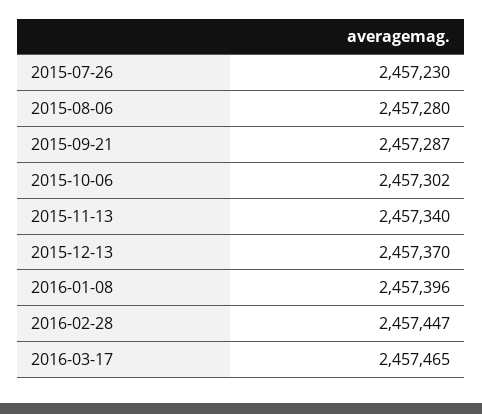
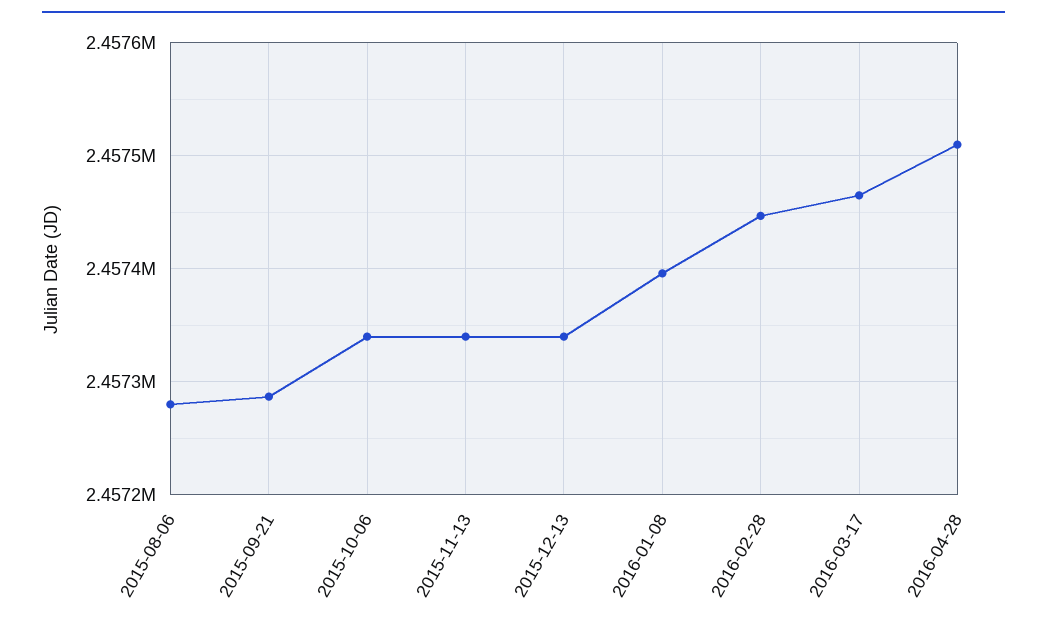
2015-07-26: 2457230 -> none
2015-10-06: 2457302 -> 2457340
2015-12-13: 2457370 -> 2457340
2016-04-28: none -> 2457510

